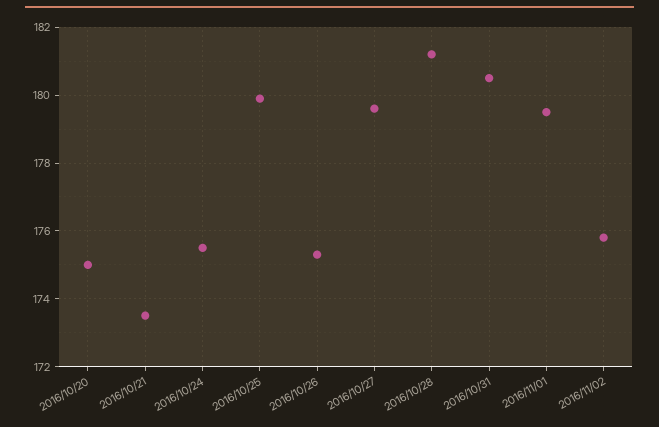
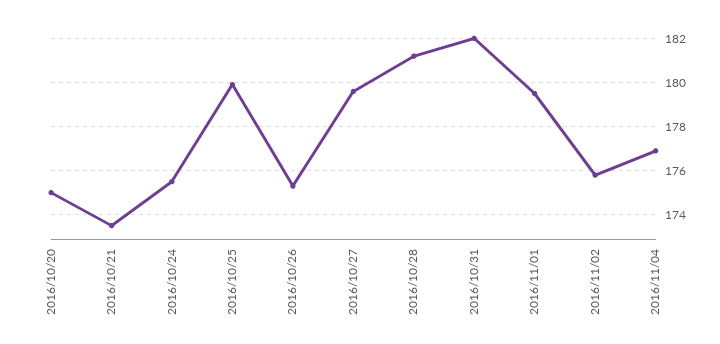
2016/10/31: 180.5 -> 182
2016/11/04: none -> 177

